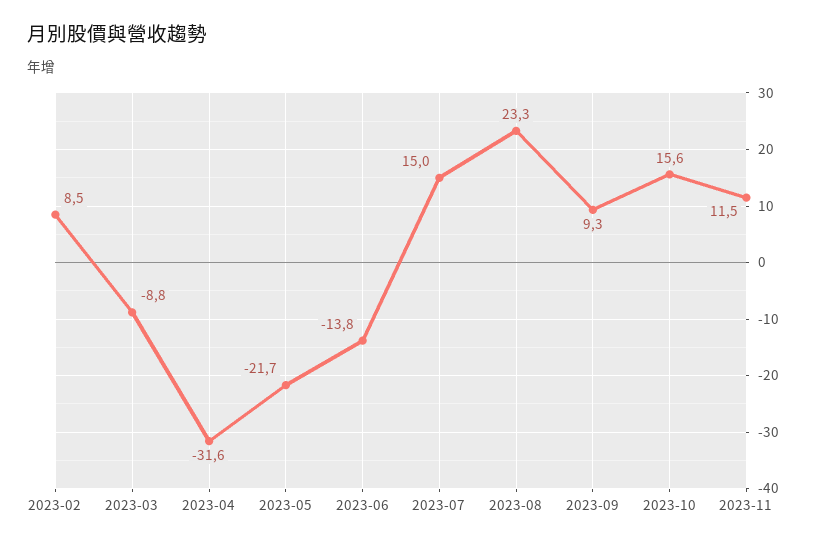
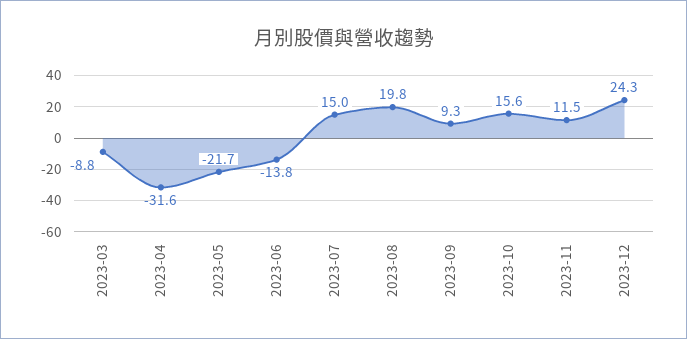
2023-02: 8.5 -> none
2023-08: 23.3 -> 19.8
2023-12: none -> 24.3

